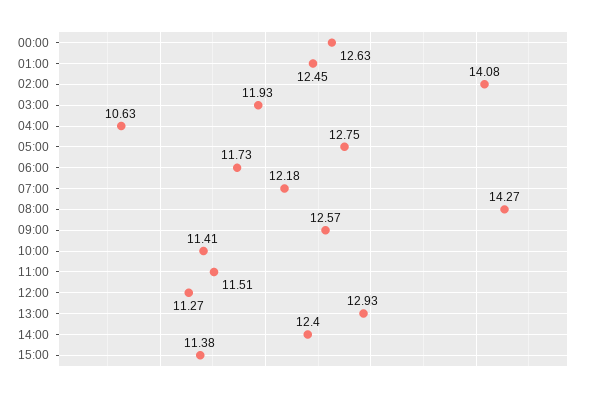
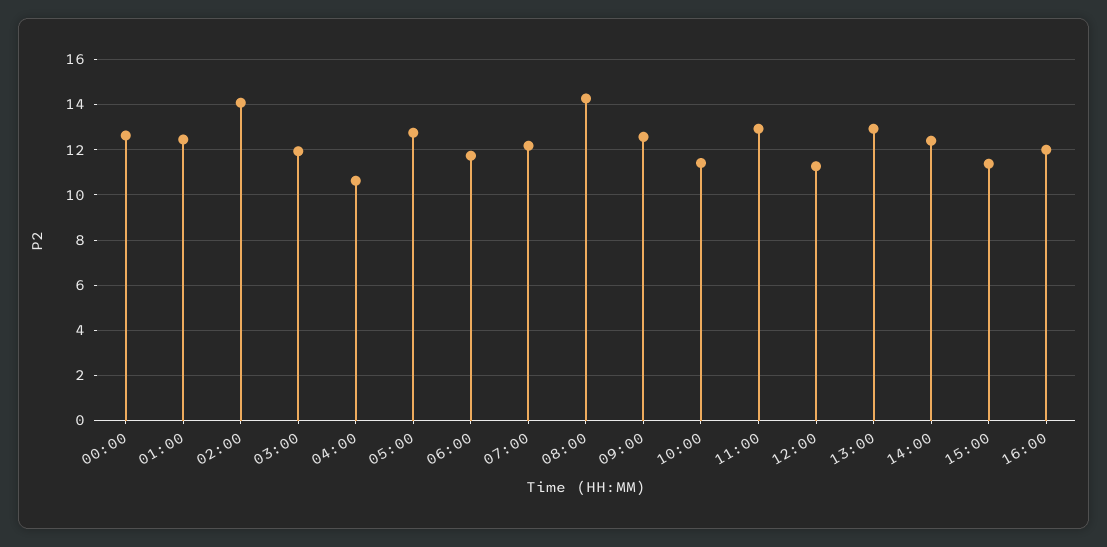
11:00: 11.51 -> 13
16:00: none -> 12

